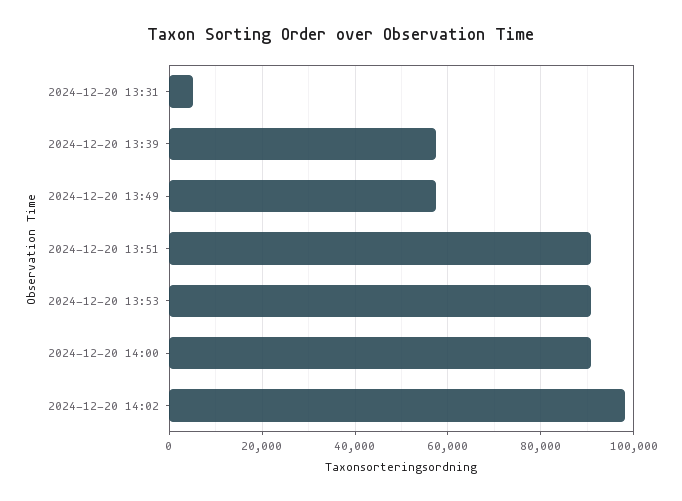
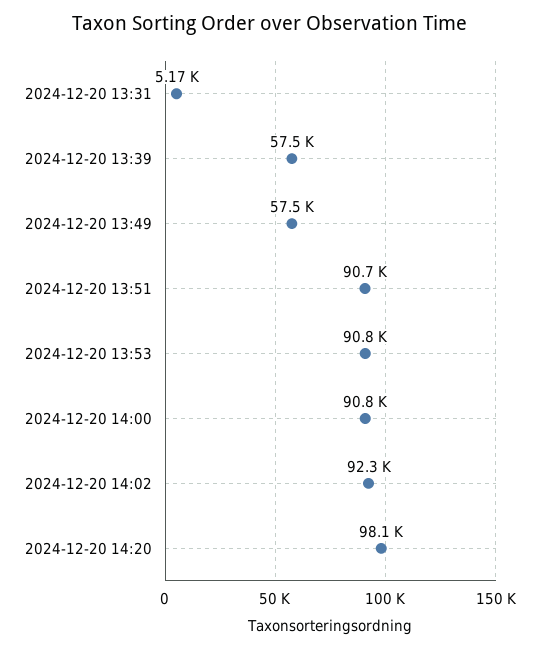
2024-12-20 14:02: 98000 -> 92300
2024-12-20 14:20: none -> 98100

